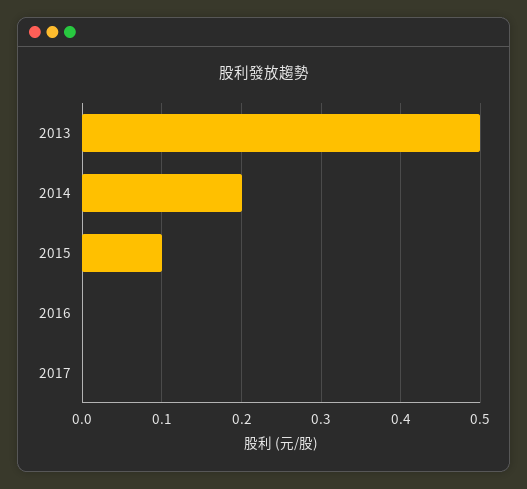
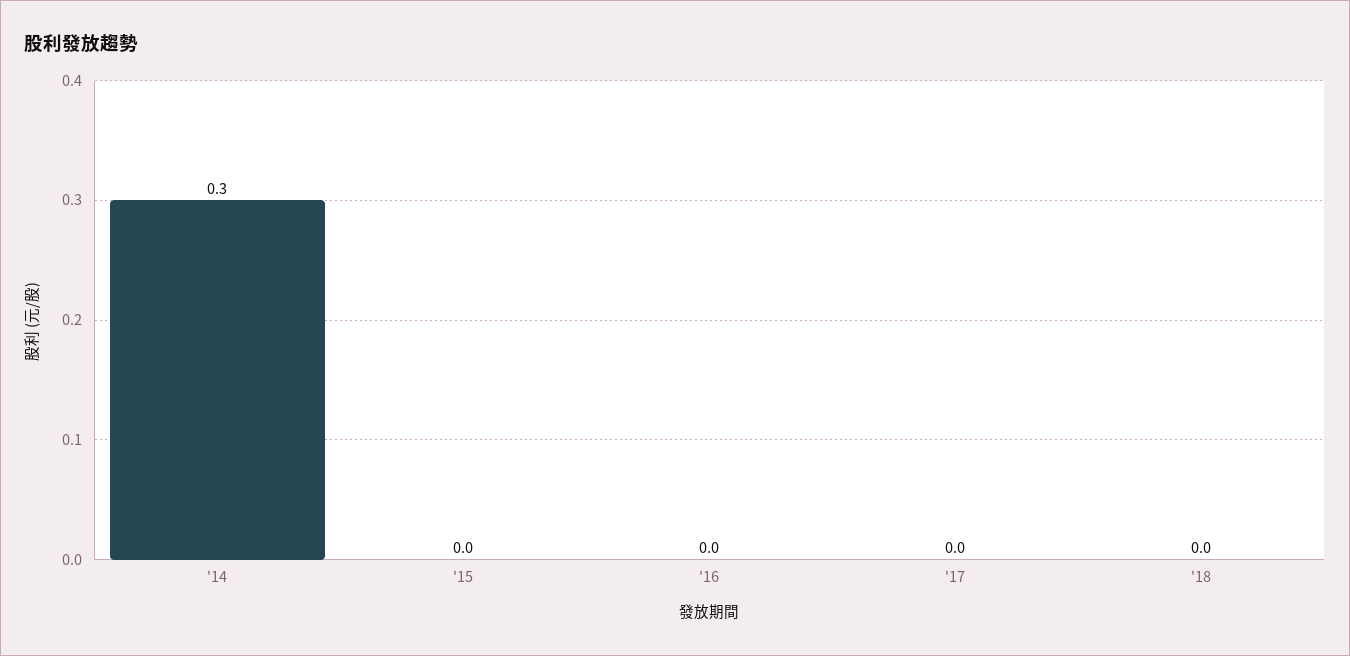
2013: 0.5 -> none
2014: 0.2 -> 0.3
2015: 0.1 -> 0
'18: none -> 0

